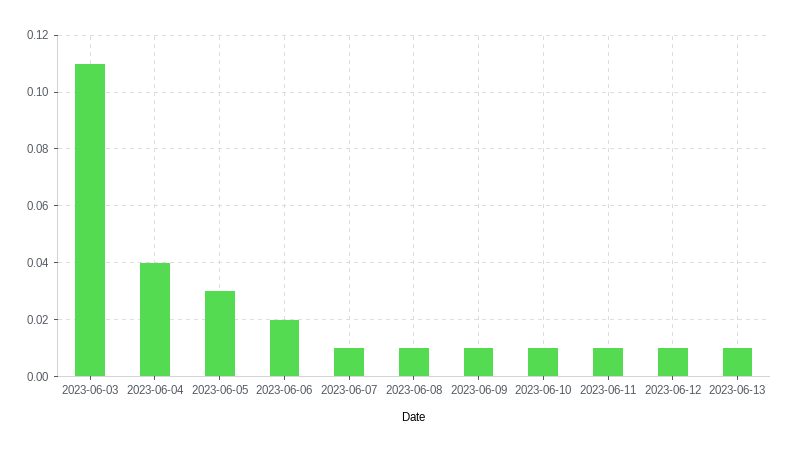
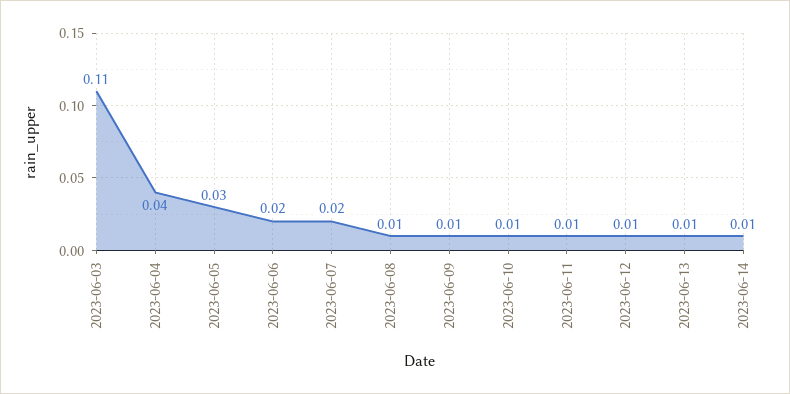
2023-06-07: 0.01 -> 0.02
2023-06-14: none -> 0.01

